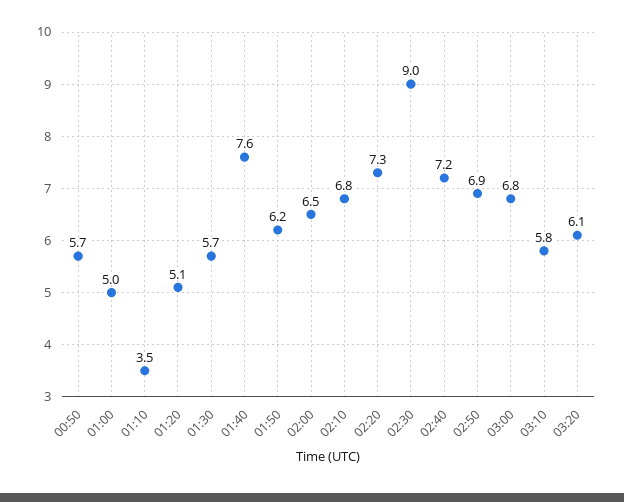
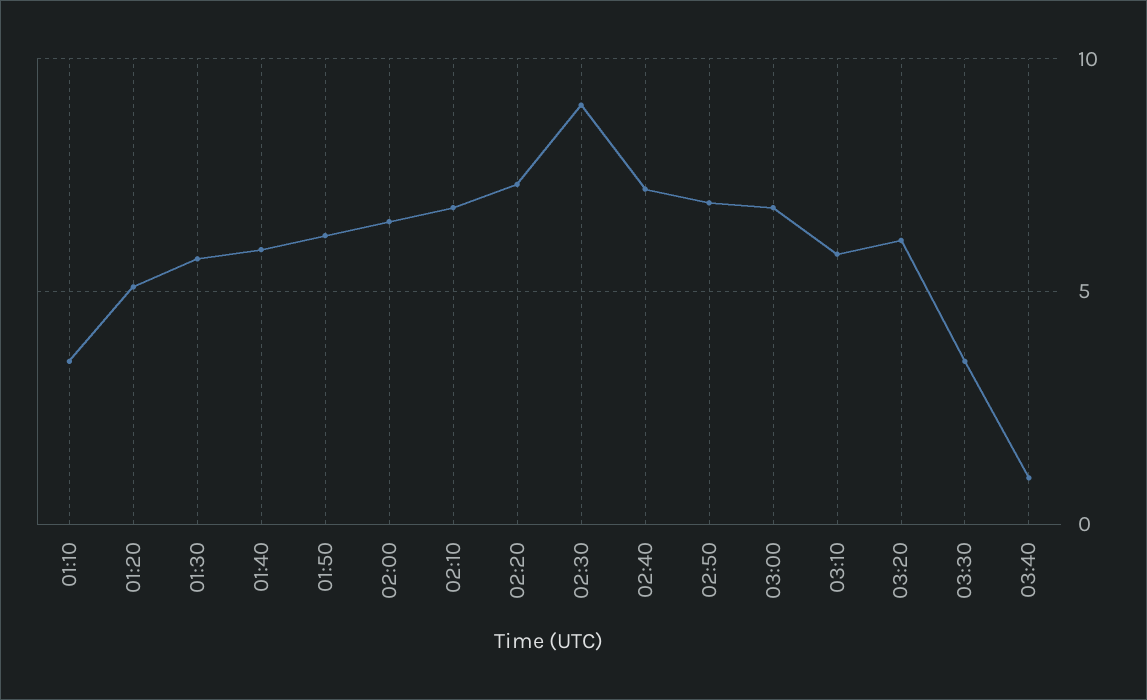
00:50: 5.7 -> none
01:00: 5 -> none
01:40: 7.6 -> 6
03:30: none -> 3.5
03:40: none -> 1

